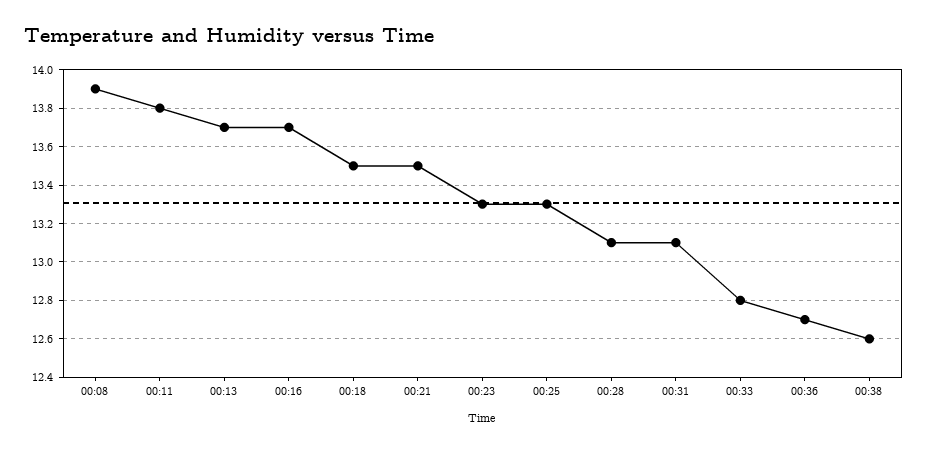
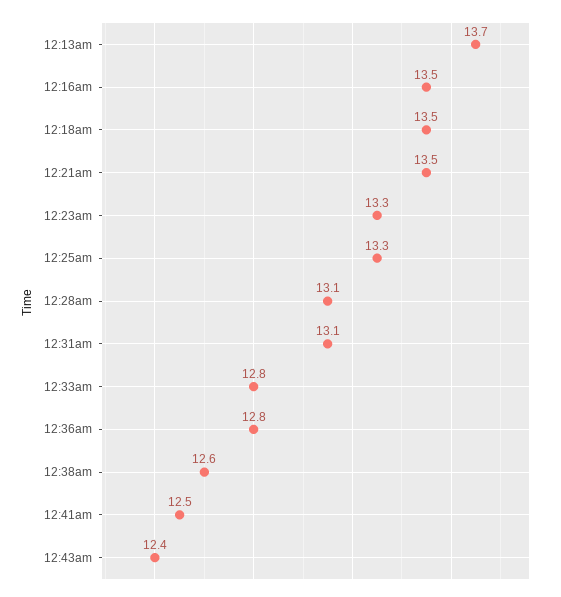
00:08: 13.9 -> none
00:11: 13.8 -> none
00:16: 13.7 -> 13.5
00:36: 12.7 -> 12.8
12:41am: none -> 12.5
12:43am: none -> 12.4

